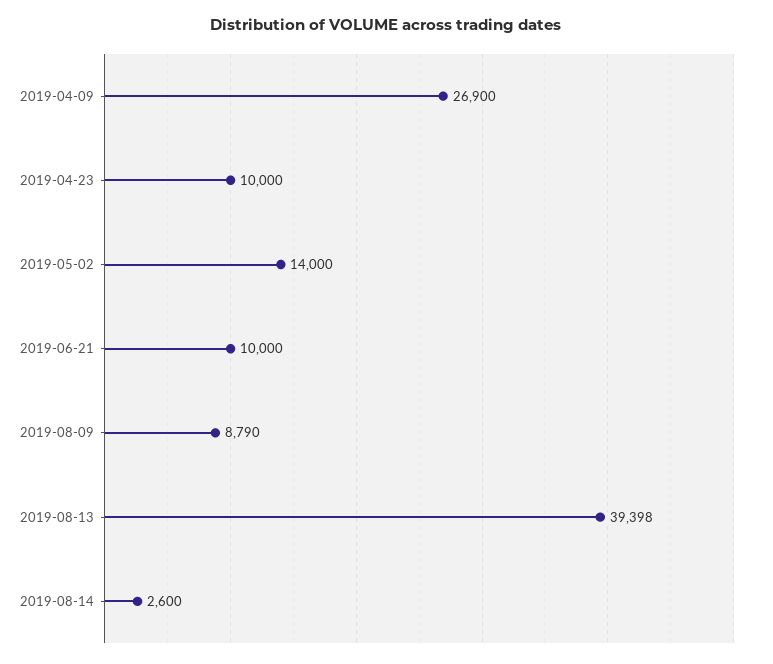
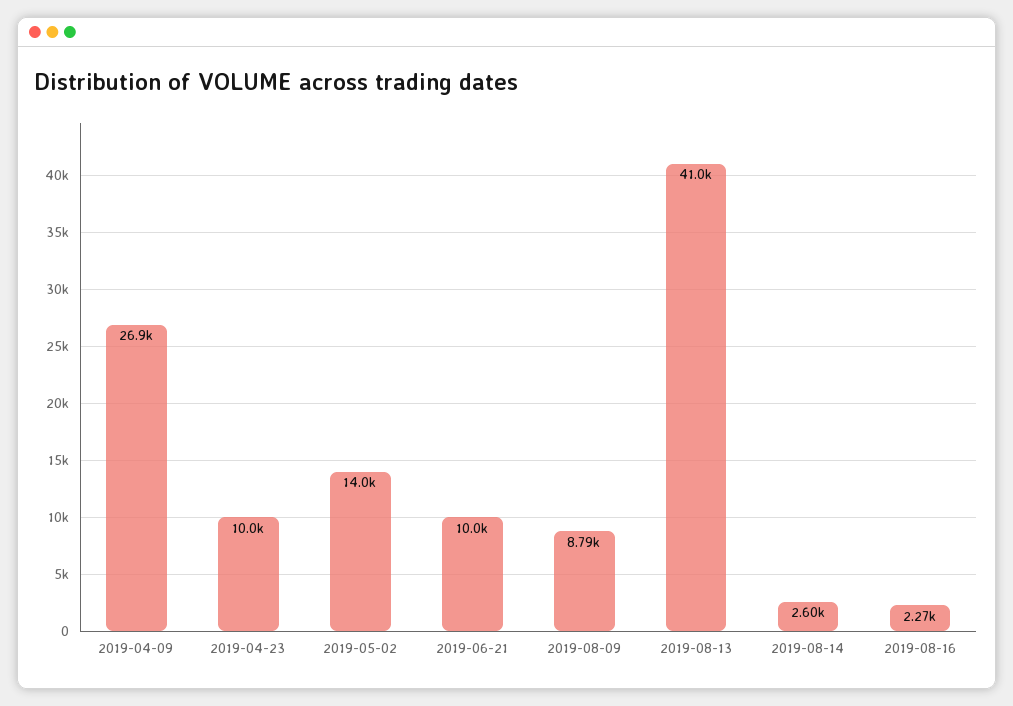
2019-08-13: 39398 -> 41000
2019-08-16: none -> 2270

